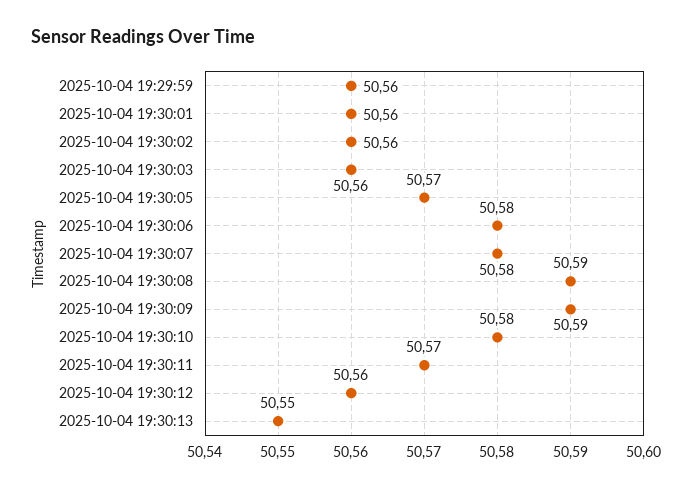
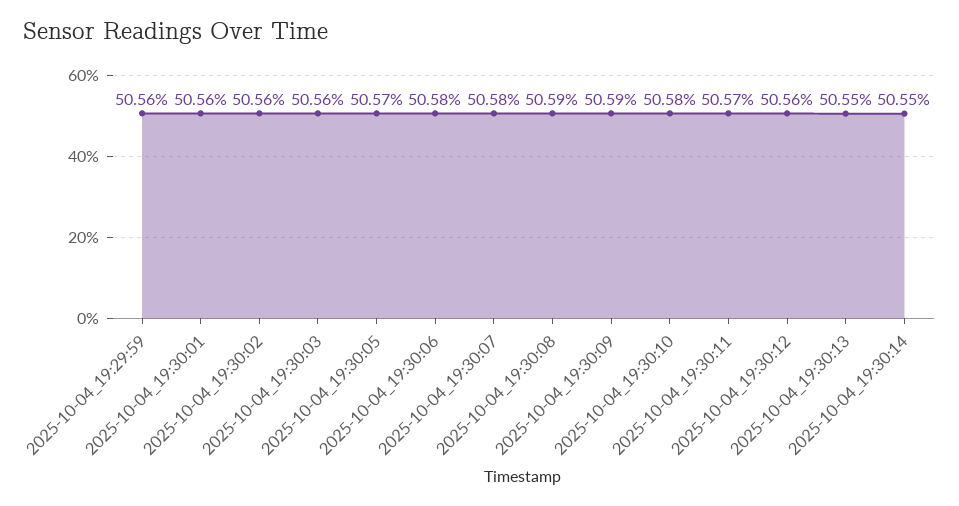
2025-10-04_19:30:14: none -> 50.55

